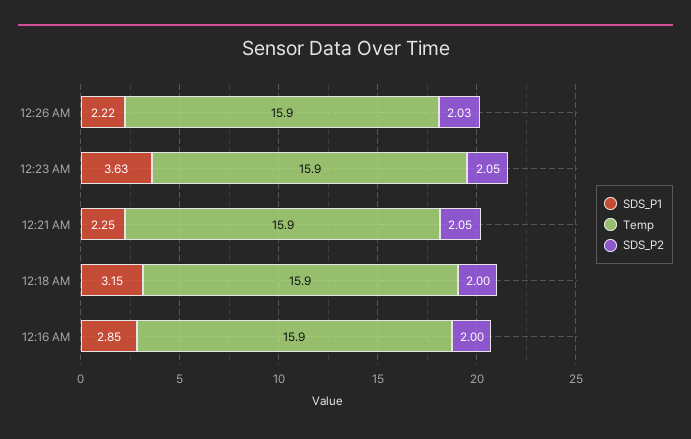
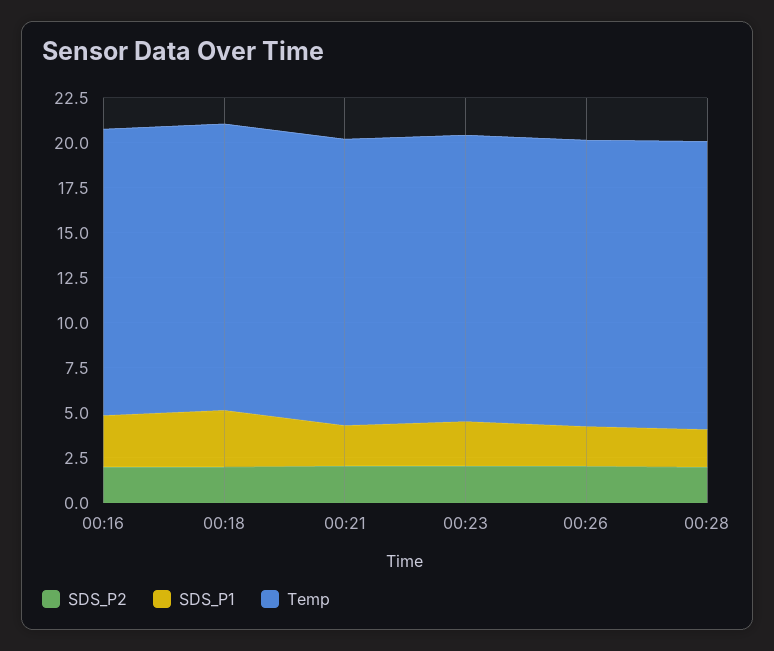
SDS_P1, 12:23 AM: 3.63 -> 2.5
SDS_P2, 00:28: none -> 2
SDS_P1, 00:28: none -> 2
Temp, 00:28: none -> 16

